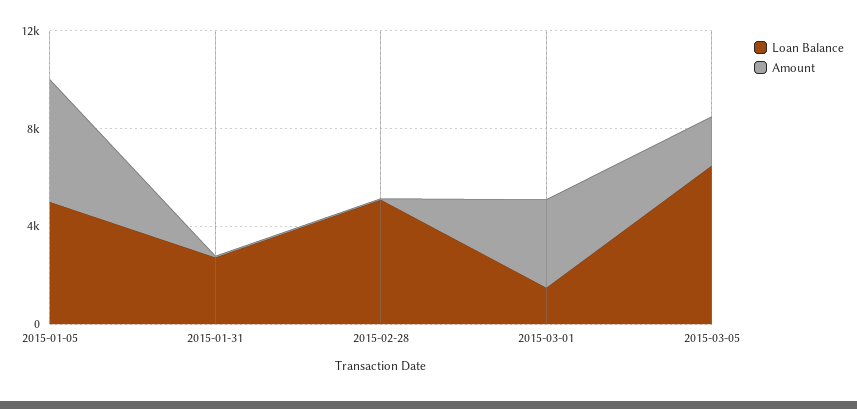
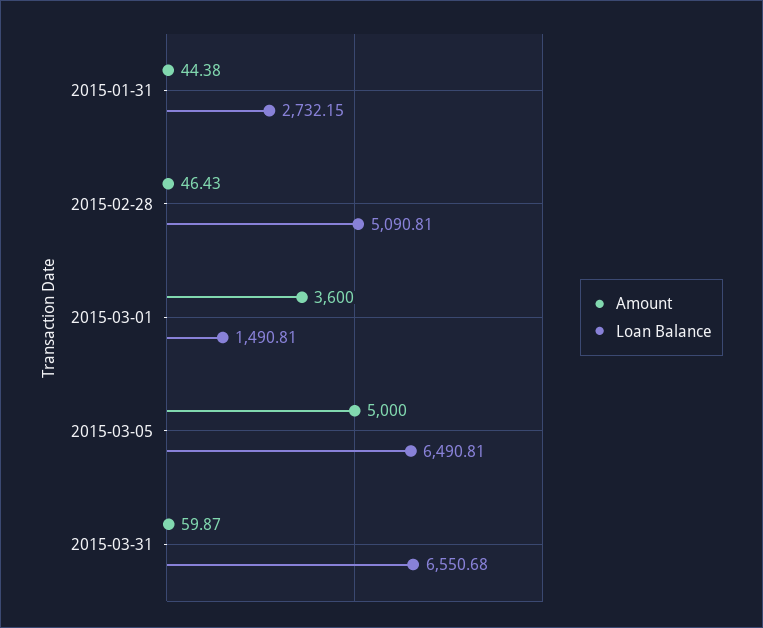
Loan Balance, 2015-01-05: 5000 -> none
Amount, 2015-01-05: 5000 -> none
Amount, 2015-03-05: 2000 -> 5000
Amount, 2015-03-31: none -> 59.87
Loan Balance, 2015-03-31: none -> 6550.68

